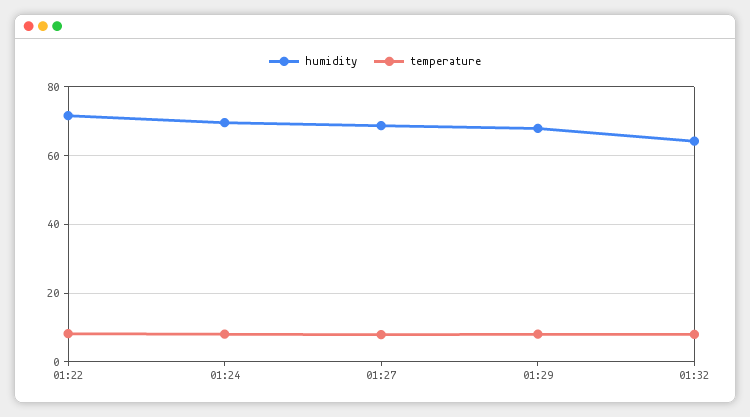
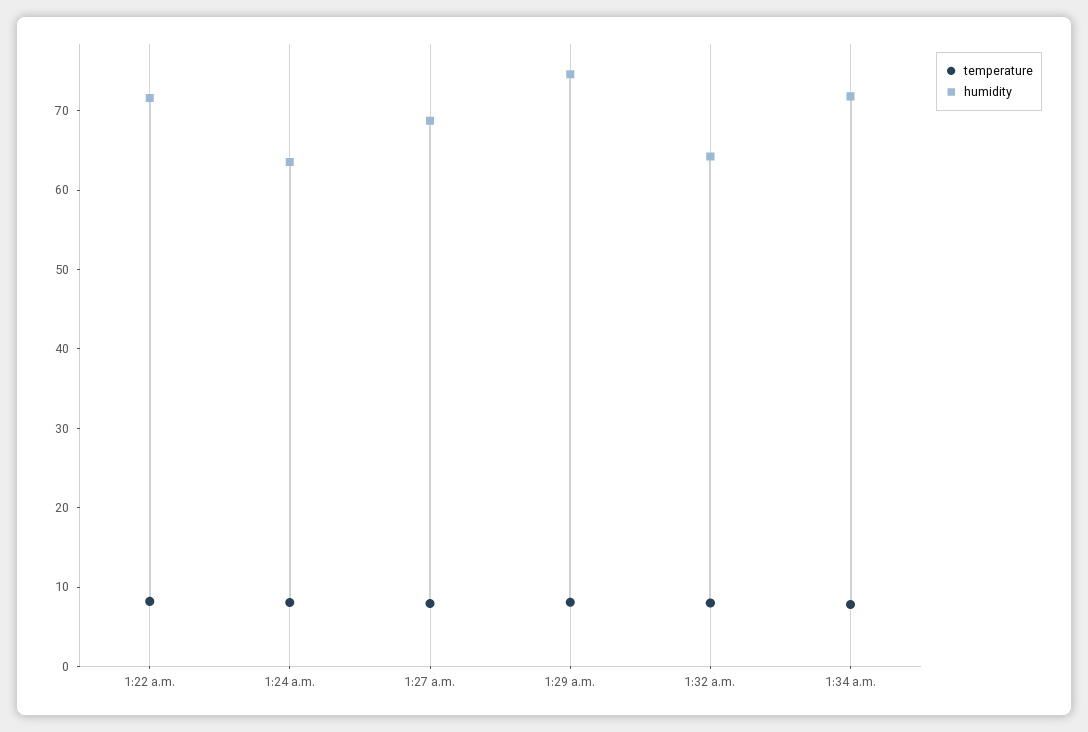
humidity, 01:24: 70 -> 64
humidity, 01:29: 68 -> 74
temperature, 1:34 a.m.: none -> 8
humidity, 1:34 a.m.: none -> 72

